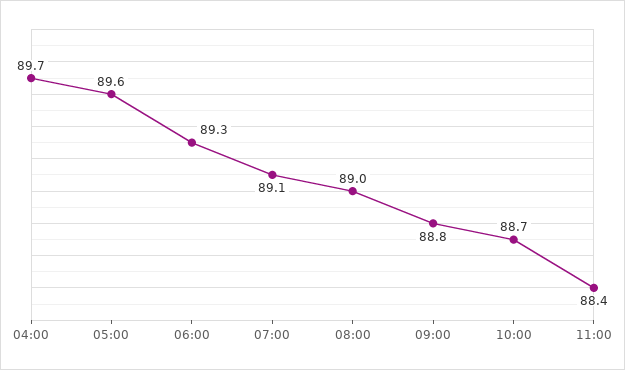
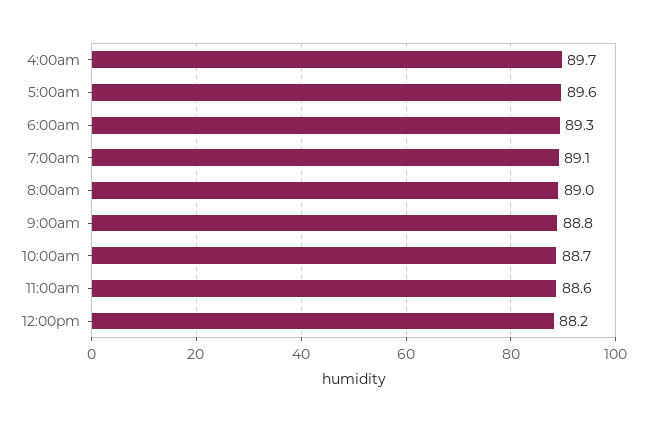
11:00: 88.4 -> 88.6
12:00pm: none -> 88.2

